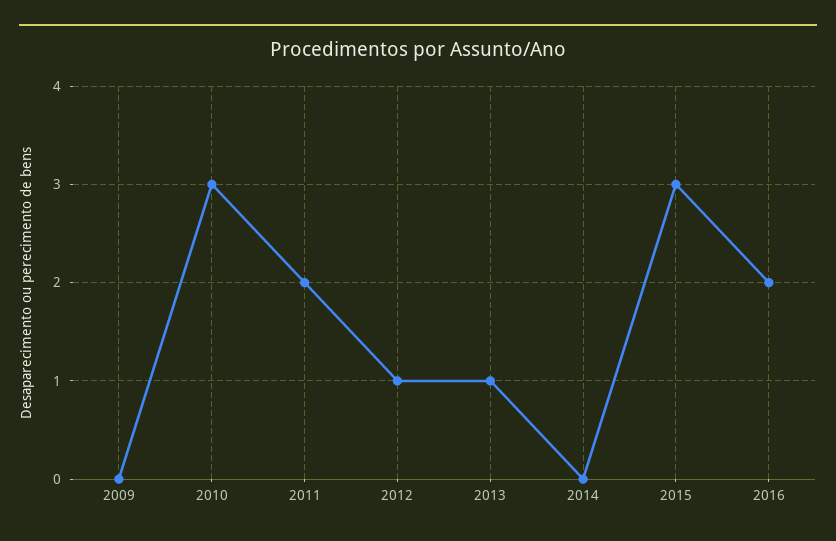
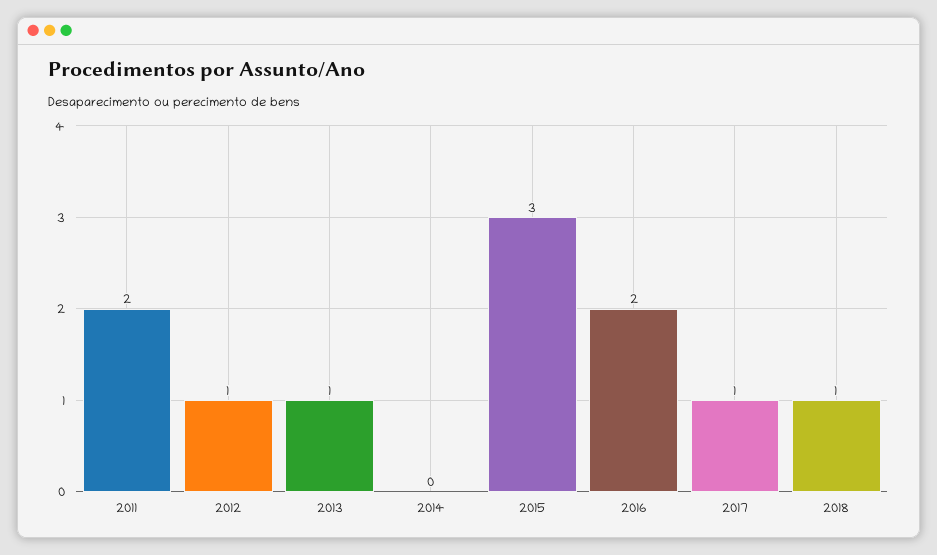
2009: 0 -> none
2010: 3 -> none
2017: none -> 1
2018: none -> 1

